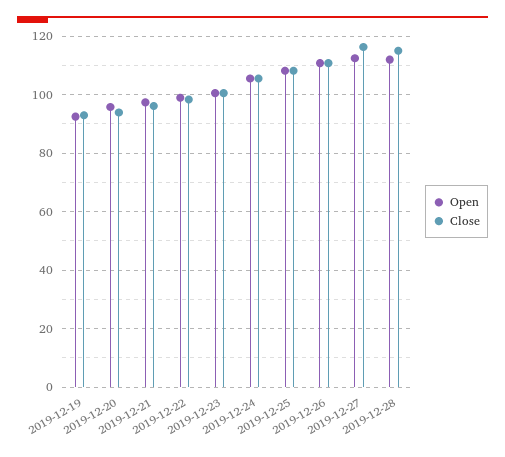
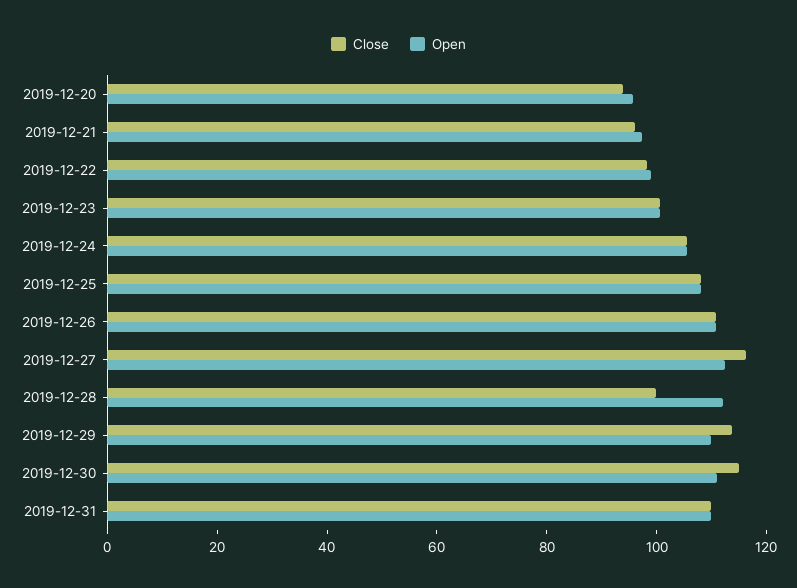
Open, 2019-12-19: 92.5 -> none
Close, 2019-12-19: 92.5 -> none
Close, 2019-12-28: 115 -> 100
Close, 2019-12-29: none -> 115
Open, 2019-12-29: none -> 110
Close, 2019-12-30: none -> 115
Open, 2019-12-30: none -> 110
Close, 2019-12-31: none -> 110
Open, 2019-12-31: none -> 110

